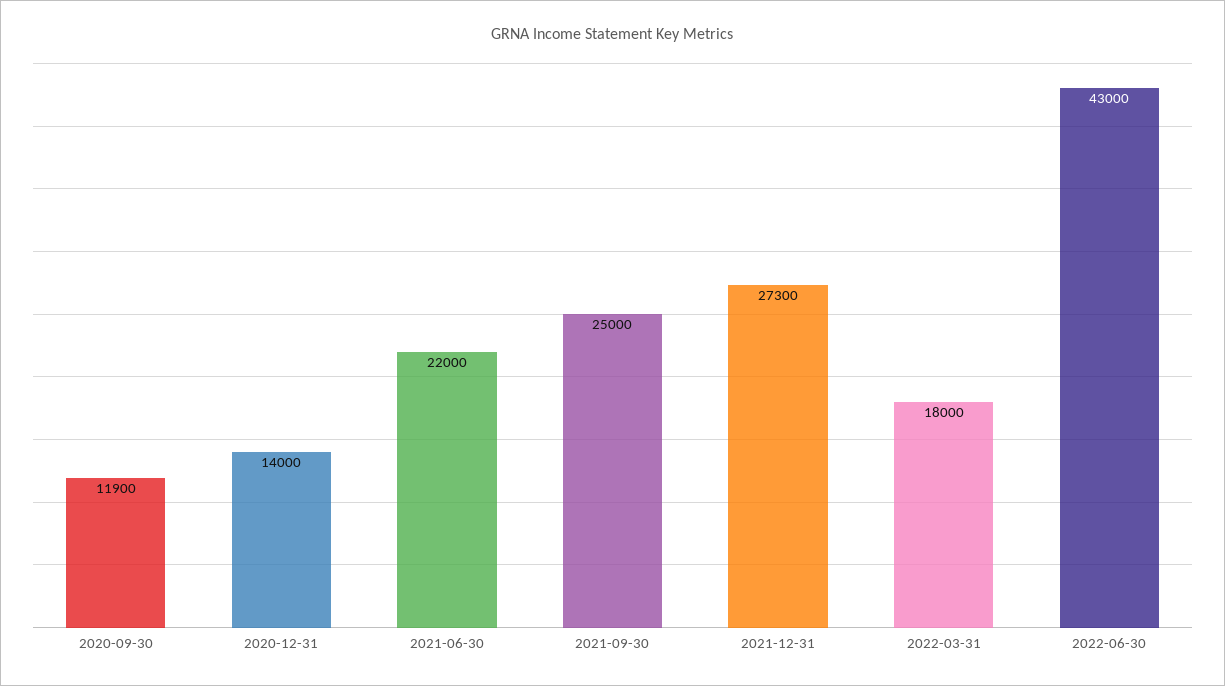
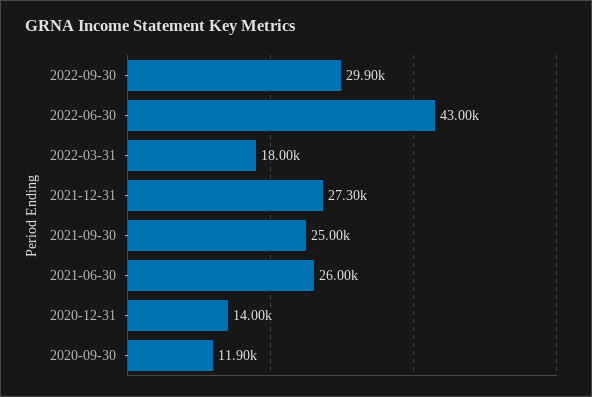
2021-06-30: 22000 -> 26000
2022-09-30: none -> 29900

